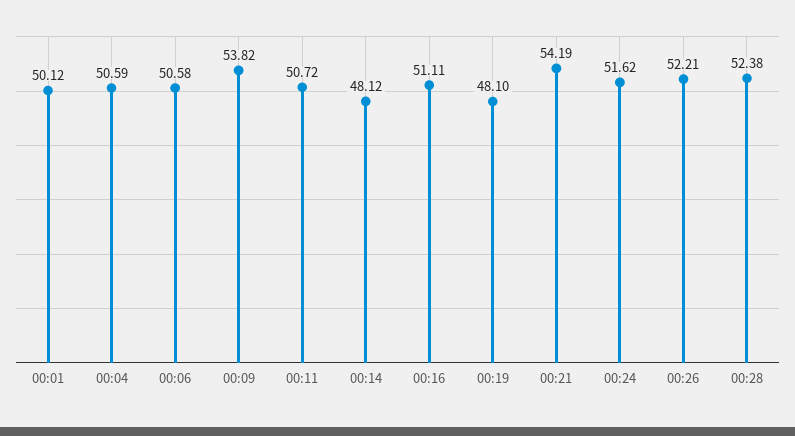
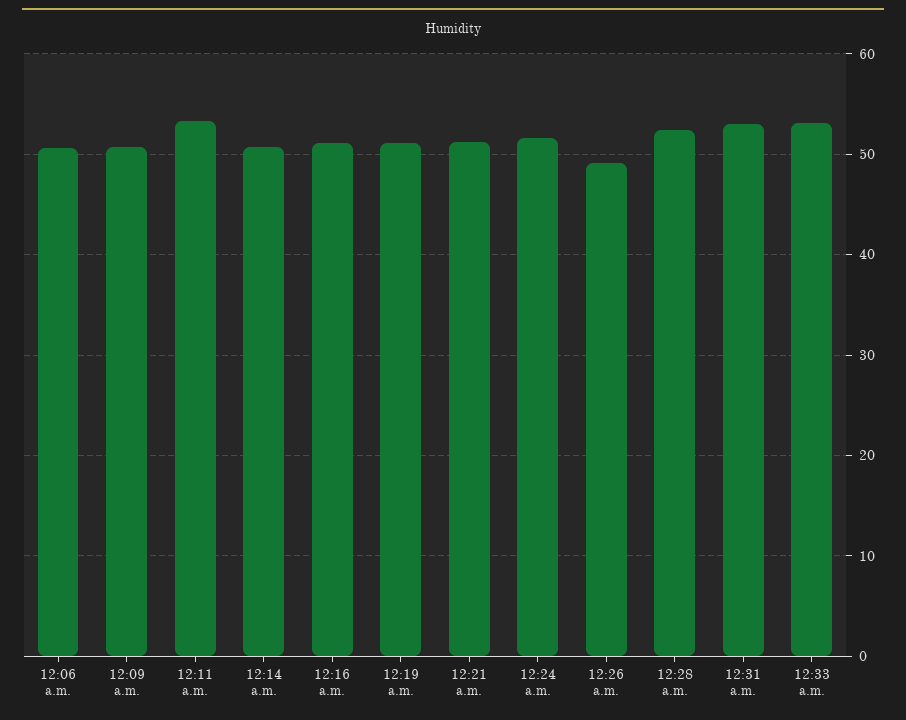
00:01: 50.12 -> none
00:04: 50.59 -> none
00:09: 53.82 -> 51
00:11: 50.72 -> 53
00:14: 48.12 -> 51
00:19: 48.1 -> 51
00:21: 54.19 -> 51
00:26: 52.21 -> 49
12:31 a.m.: none -> 53
12:33 a.m.: none -> 53

